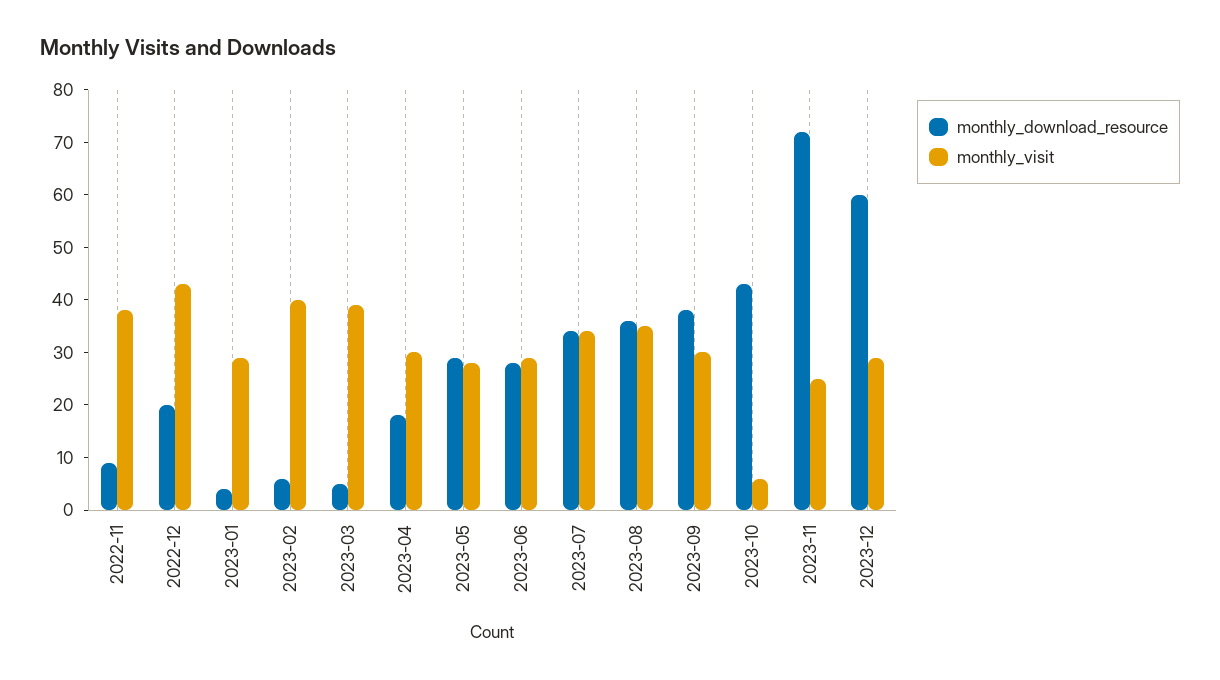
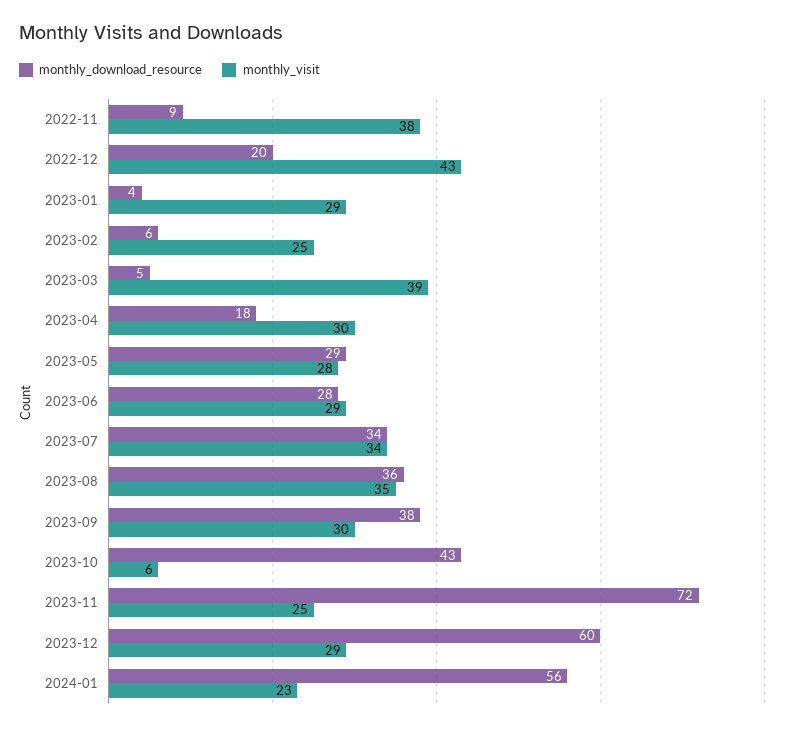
monthly_visit, 2023-02: 40 -> 25
monthly_download_resource, 2024-01: none -> 56
monthly_visit, 2024-01: none -> 23

